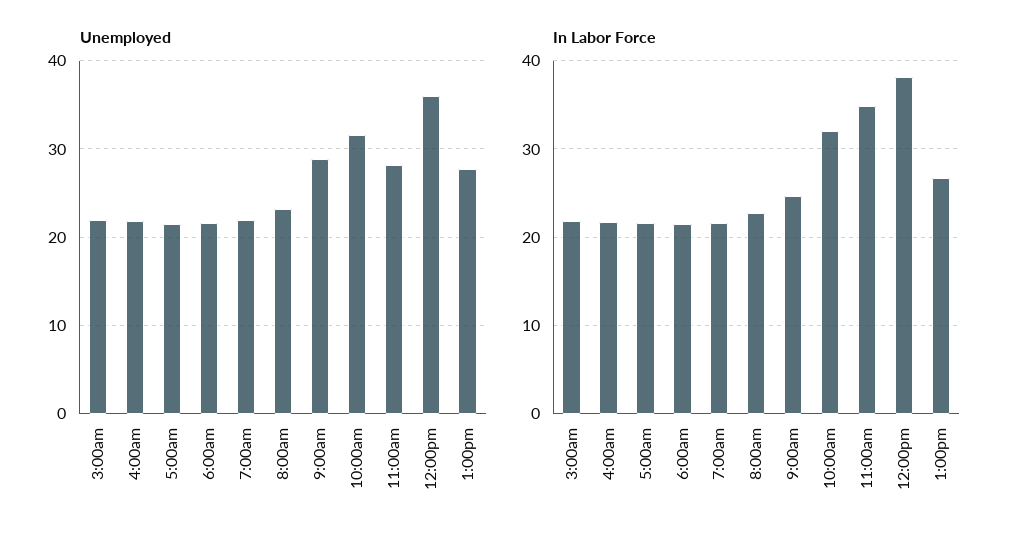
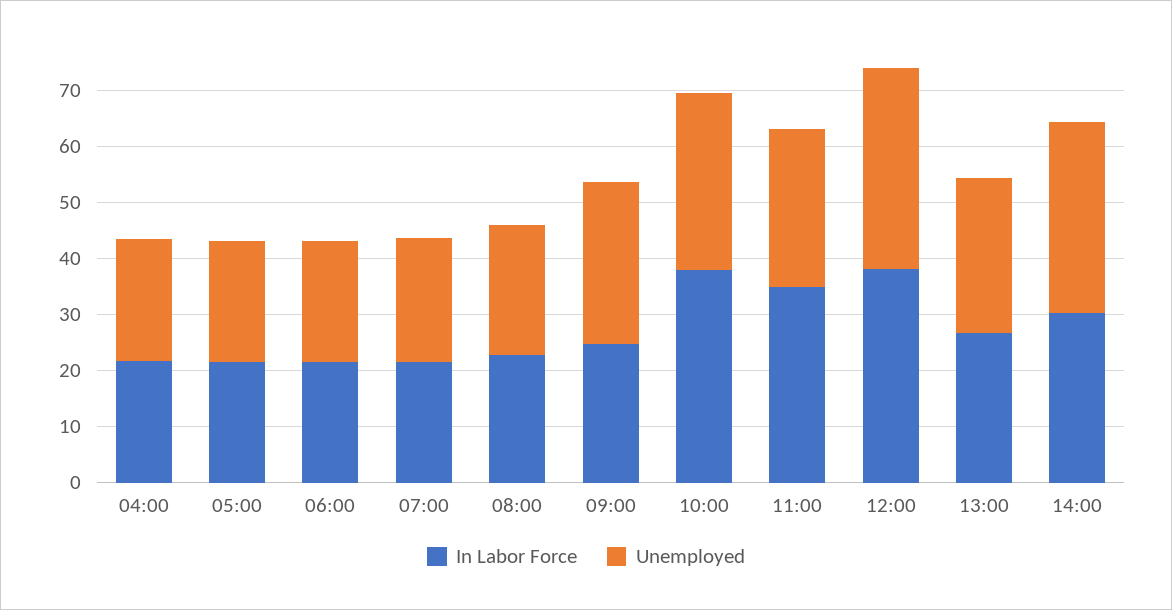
Unemployed, 3:00am: 22 -> none
In Labor Force, 3:00am: 22 -> none
In Labor Force, 10:00am: 32 -> 38
In Labor Force, 14:00: none -> 30
Unemployed, 14:00: none -> 34

